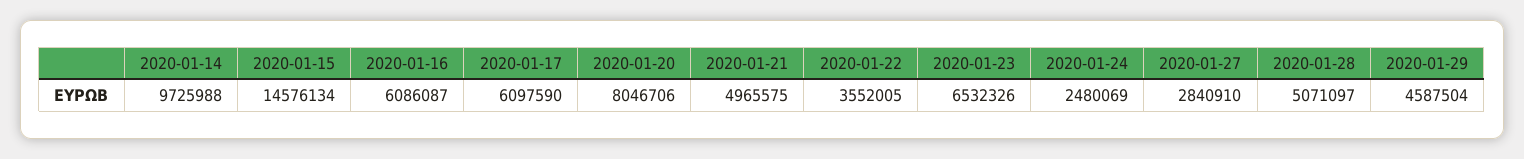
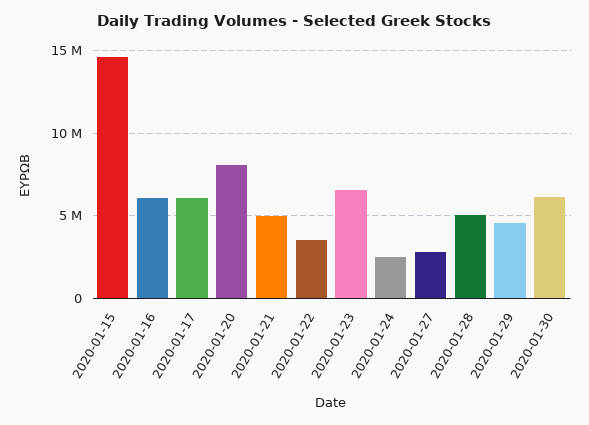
2020-01-14: 9725988 -> none
2020-01-30: none -> 6000000

